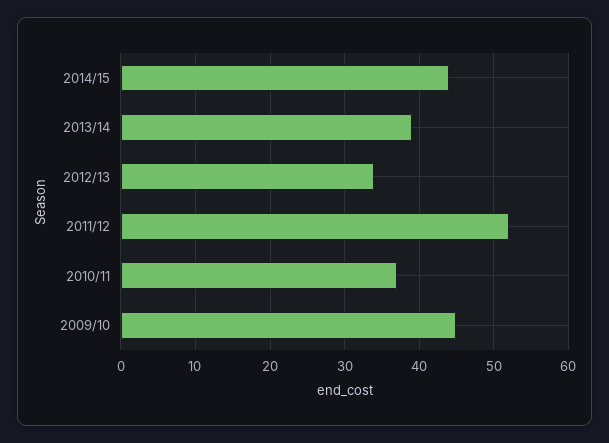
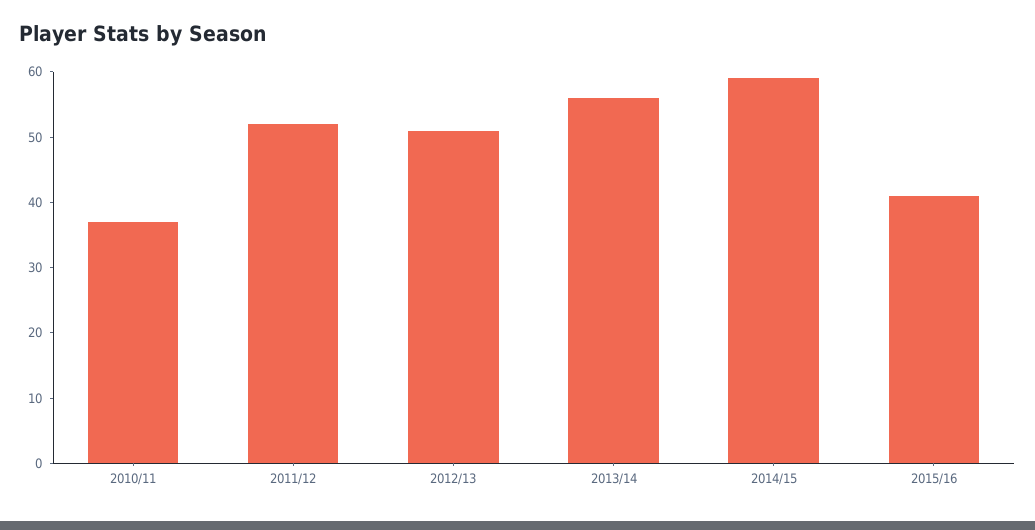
2014/15: 44 -> 60
2013/14: 39 -> 55
2012/13: 34 -> 50
2009/10: 45 -> none
2015/16: none -> 40

